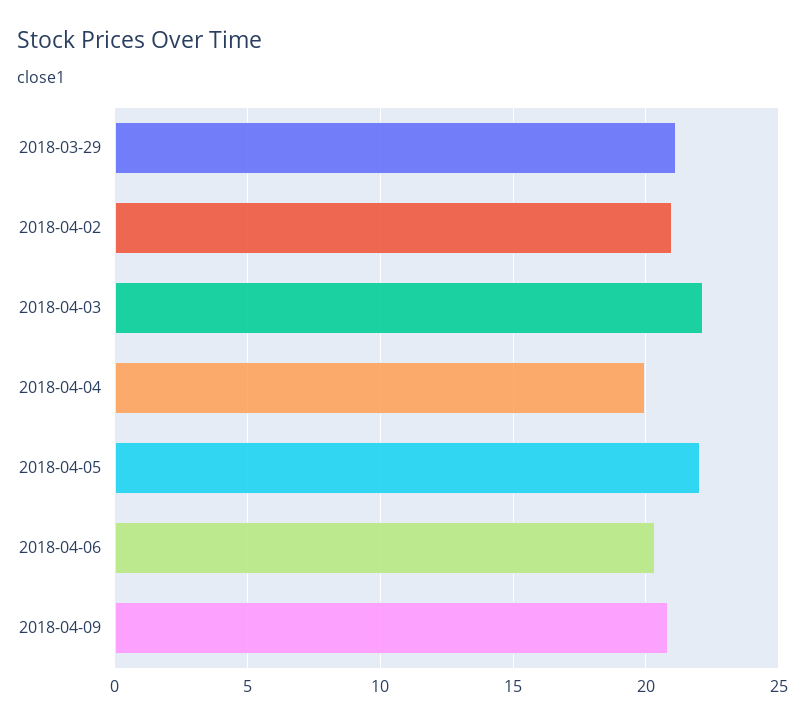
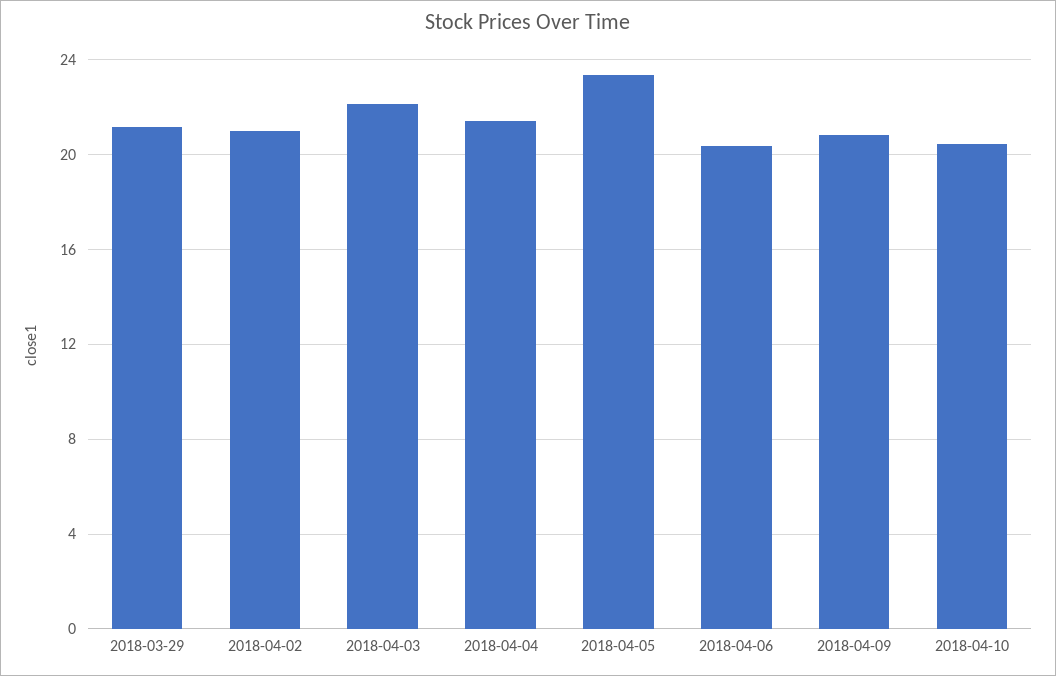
2018-04-04: 20 -> 21.5
2018-04-05: 22 -> 23.5
2018-04-10: none -> 20.5

